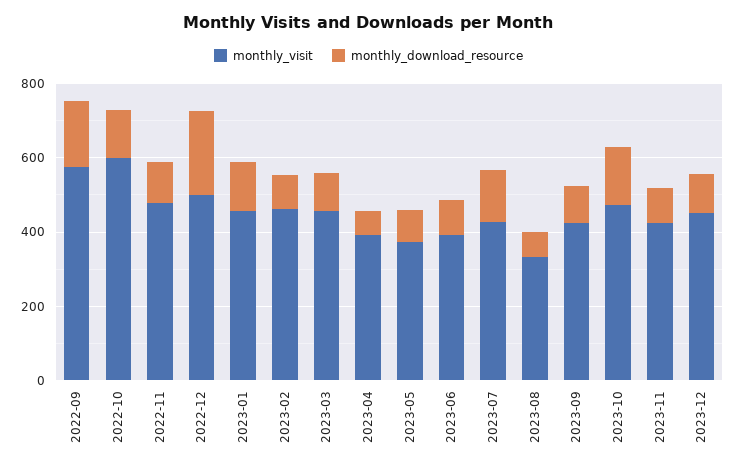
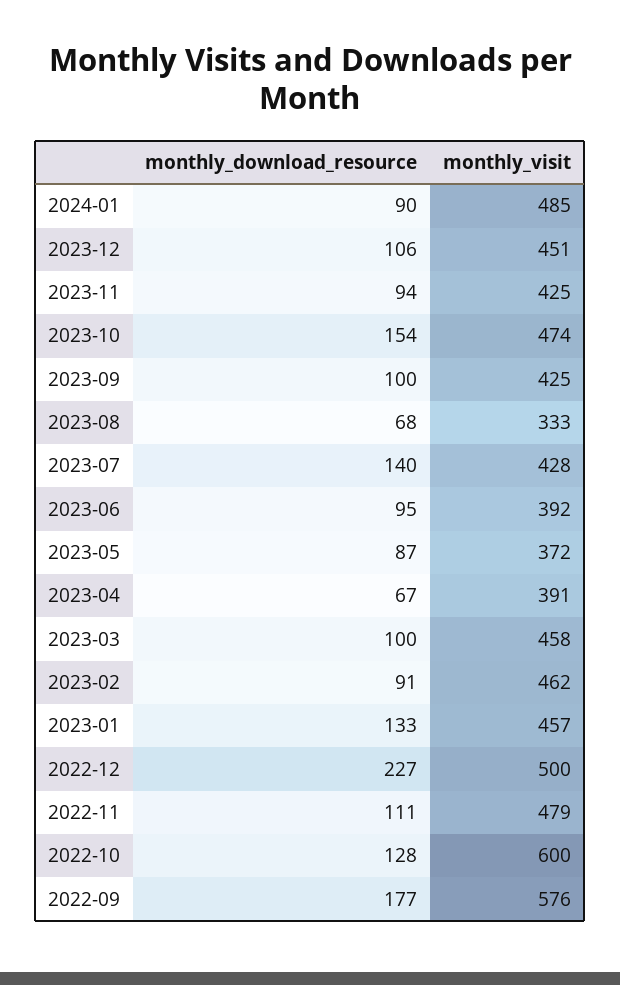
monthly_download_resource, 2024-01: none -> 90
monthly_visit, 2024-01: none -> 485

